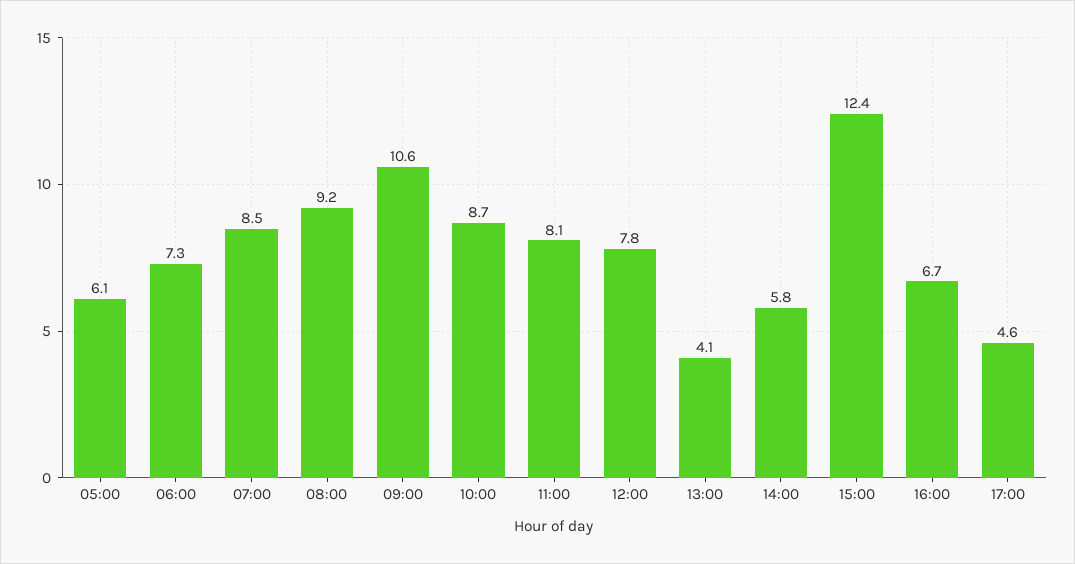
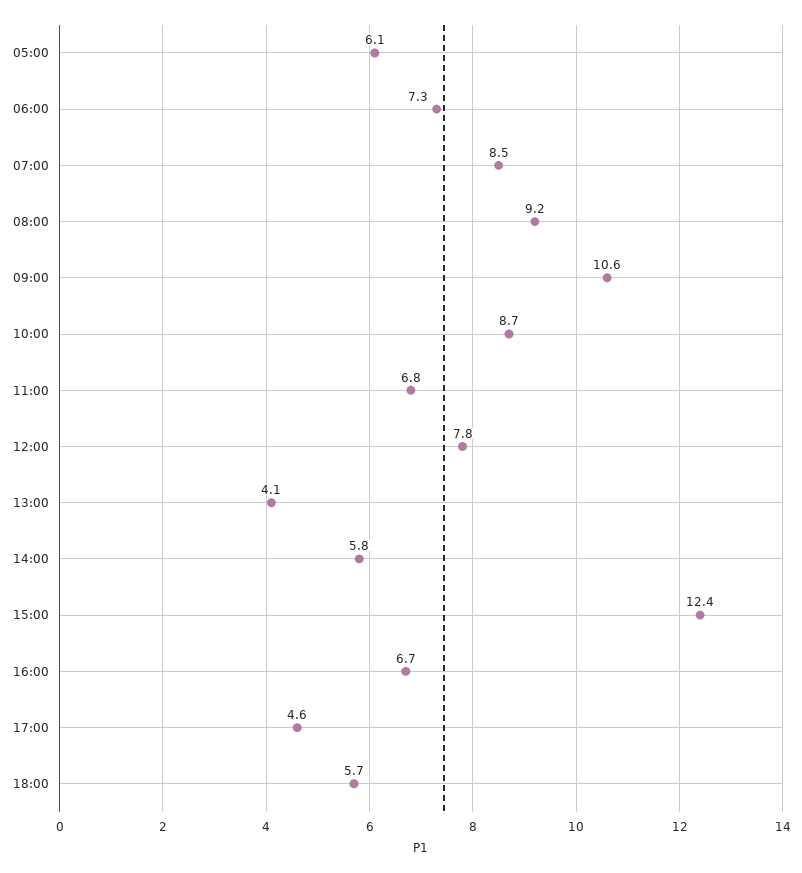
11:00: 8.1 -> 6.8
18:00: none -> 5.7

